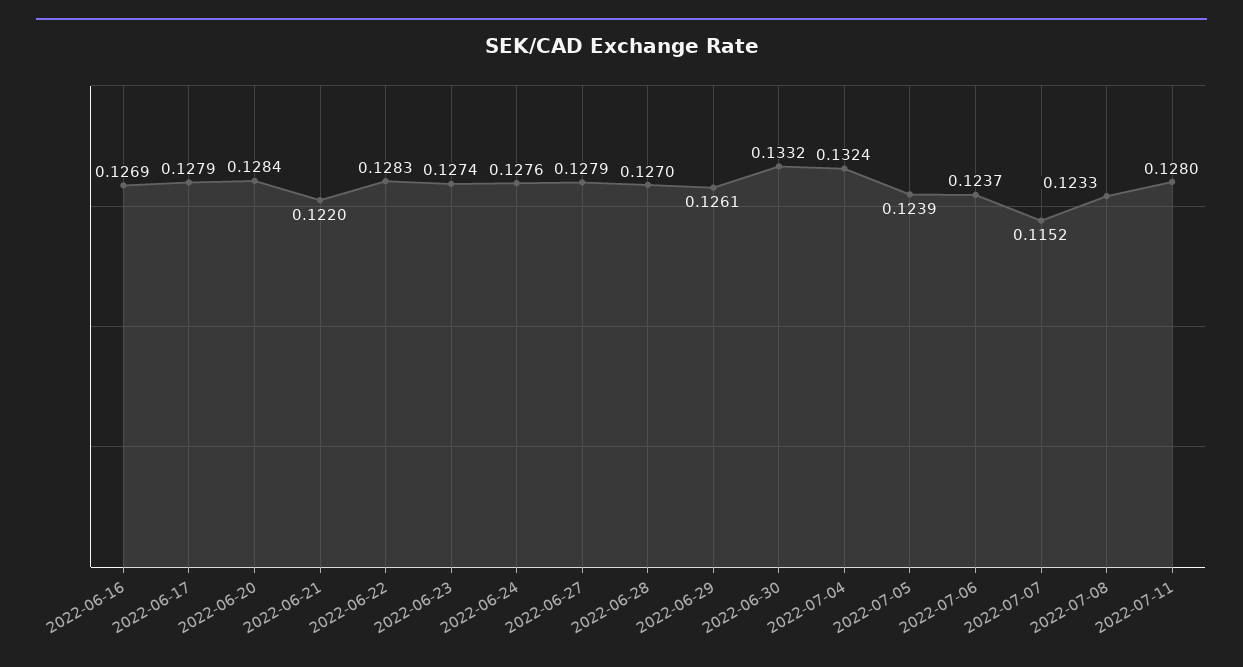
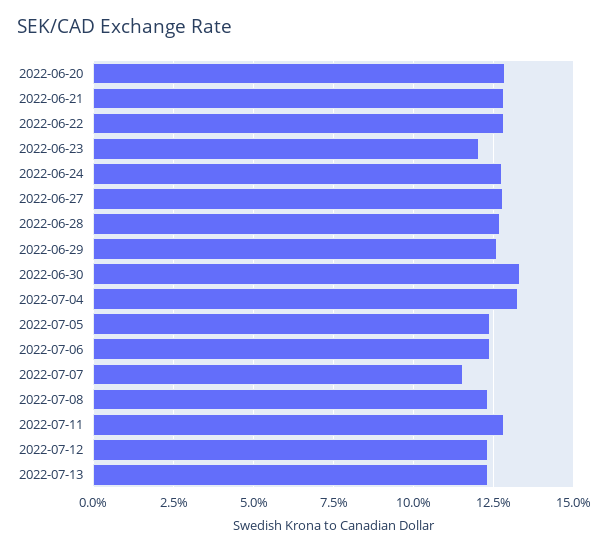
2022-06-16: 0.1269 -> none
2022-06-17: 0.1279 -> none
2022-06-21: 0.122 -> 0.1275
2022-06-23: 0.1274 -> 0.12
2022-07-12: none -> 0.1225
2022-07-13: none -> 0.1225

